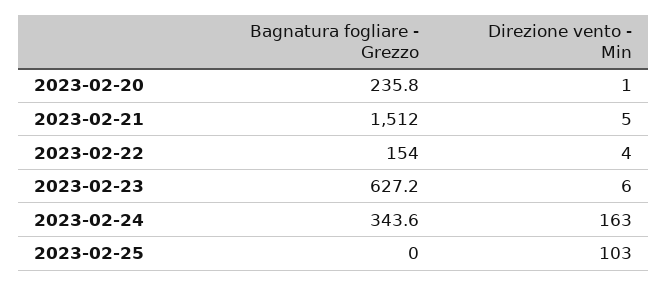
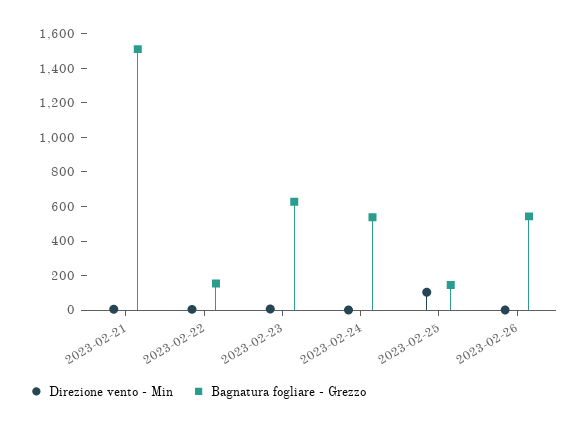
Bagnatura fogliare - Grezzo, 2023-02-20: 235.8 -> none
Direzione vento - Min, 2023-02-20: 1 -> none
Bagnatura fogliare - Grezzo, 2023-02-24: 343.6 -> 550
Direzione vento - Min, 2023-02-24: 163 -> 0
Bagnatura fogliare - Grezzo, 2023-02-25: 0 -> 150
Direzione vento - Min, 2023-02-26: none -> 0
Bagnatura fogliare - Grezzo, 2023-02-26: none -> 550

